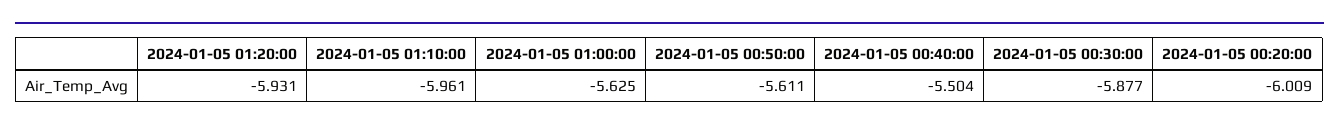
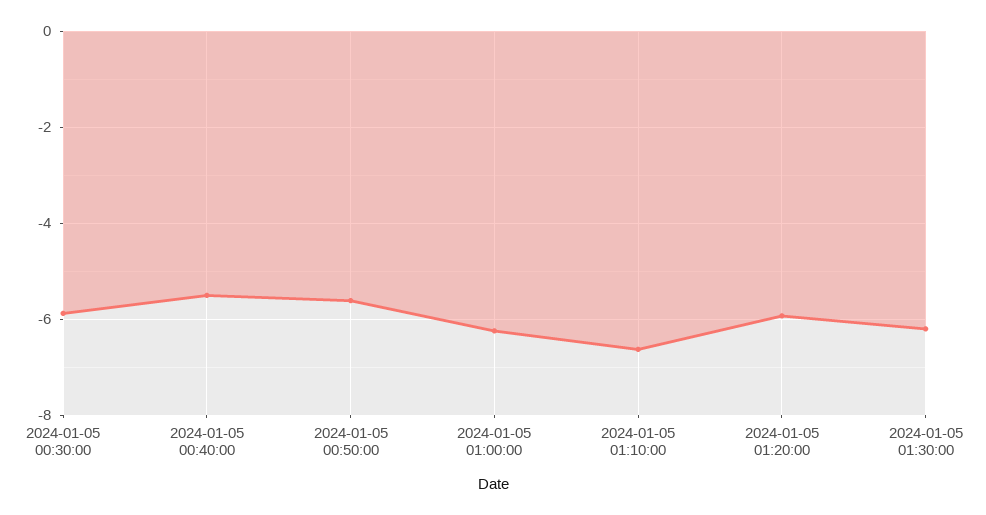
2024-01-05 01:10:00: -5.961 -> -6.6
2024-01-05 01:00:00: -5.625 -> -6.2
2024-01-05 00:20:00: -6.009 -> none
2024-01-05 01:30:00: none -> -6.2

